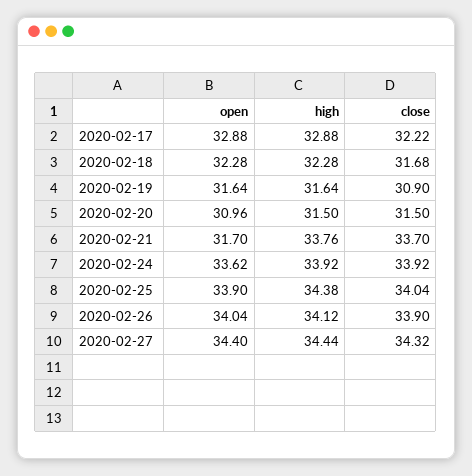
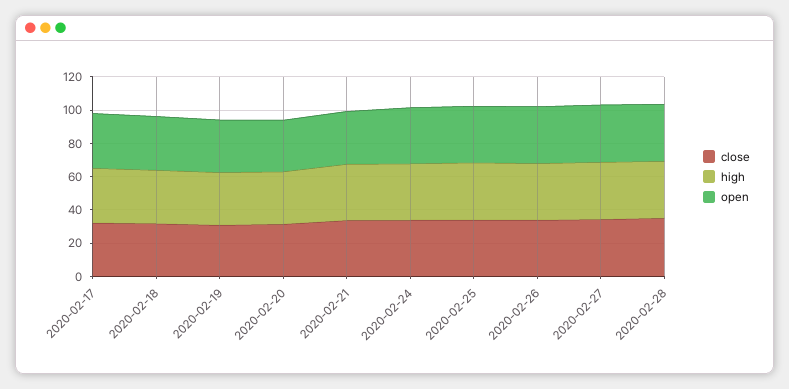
close, 2020-02-28: none -> 35
high, 2020-02-28: none -> 35
open, 2020-02-28: none -> 35

